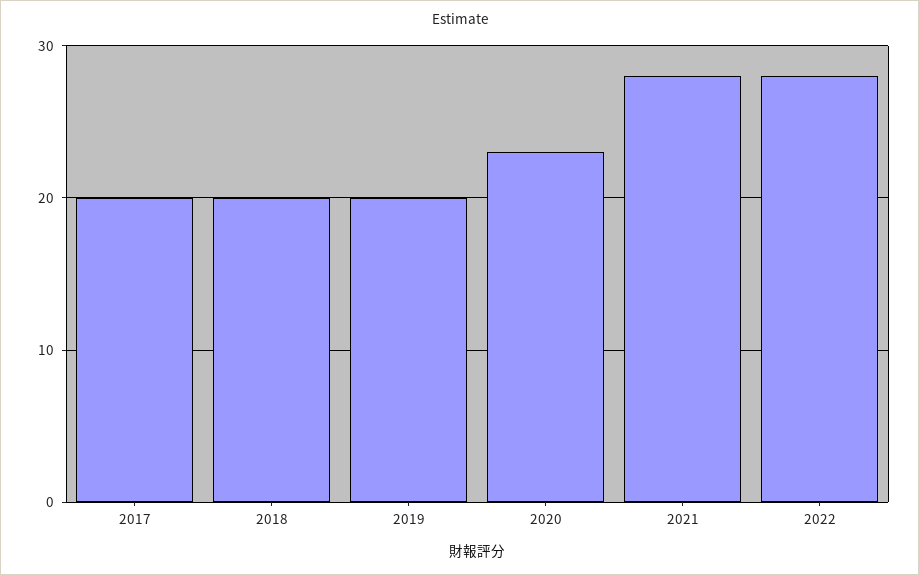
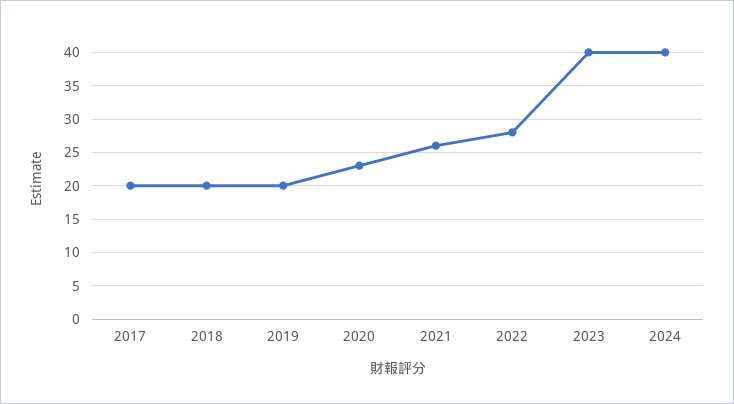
2021: 28 -> 26
2023: none -> 40
2024: none -> 40

